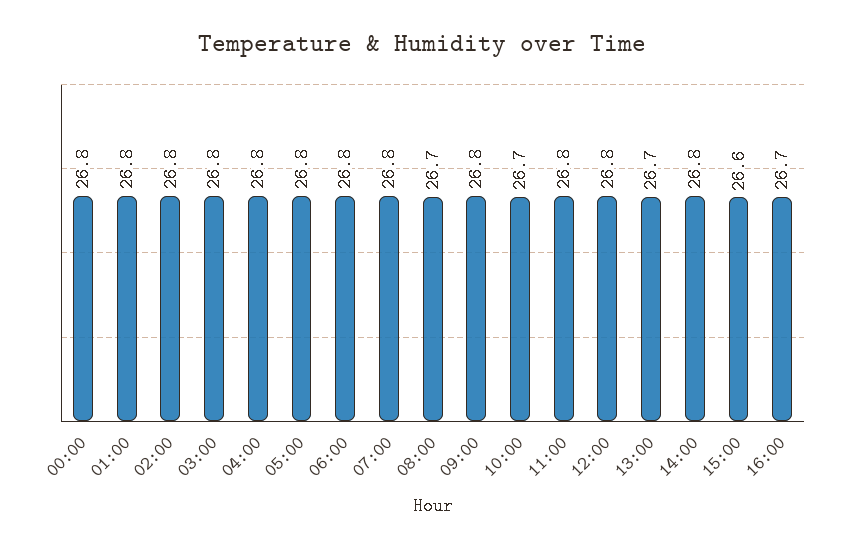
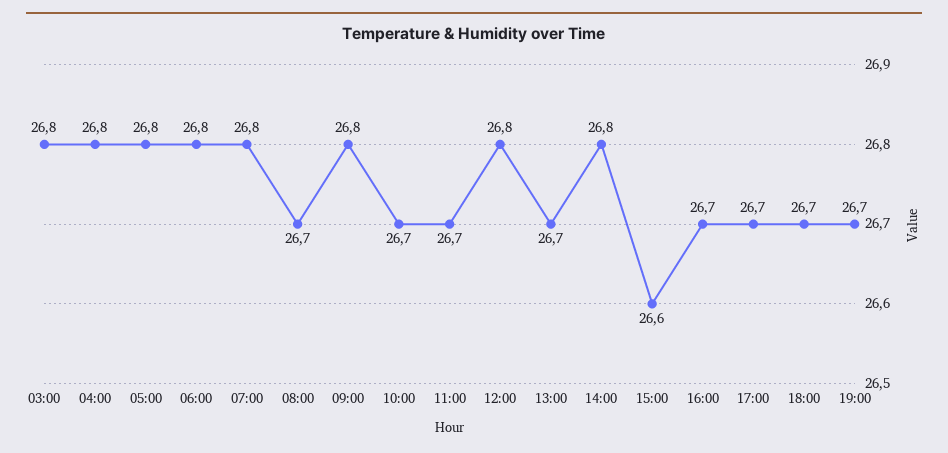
00:00: 26.8 -> none
01:00: 26.8 -> none
02:00: 26.8 -> none
11:00: 26.8 -> 26.7
17:00: none -> 26.7
18:00: none -> 26.7
19:00: none -> 26.7

